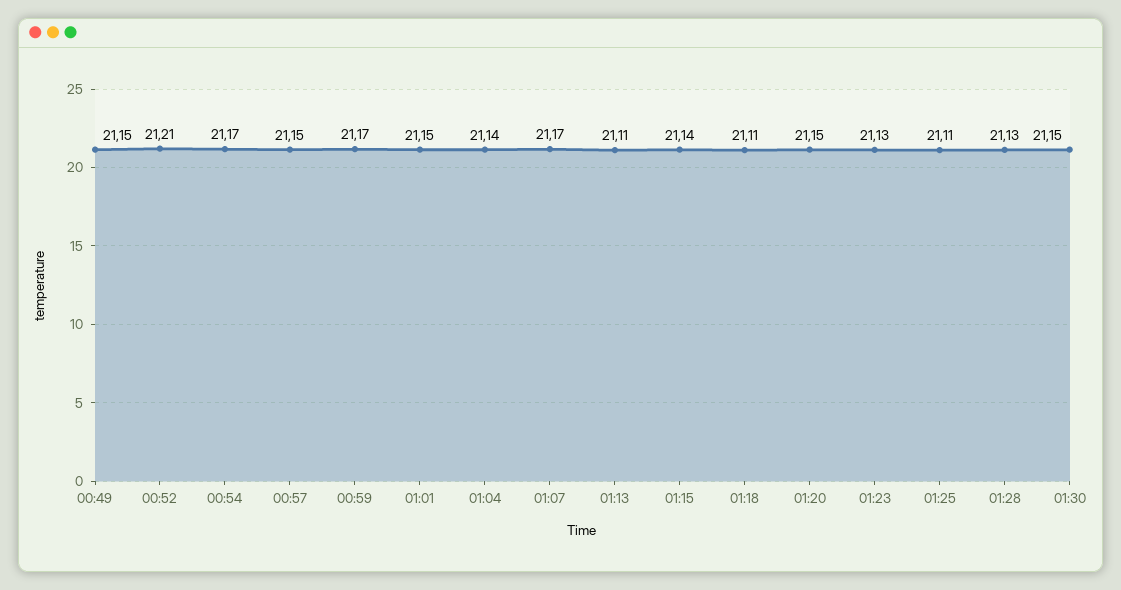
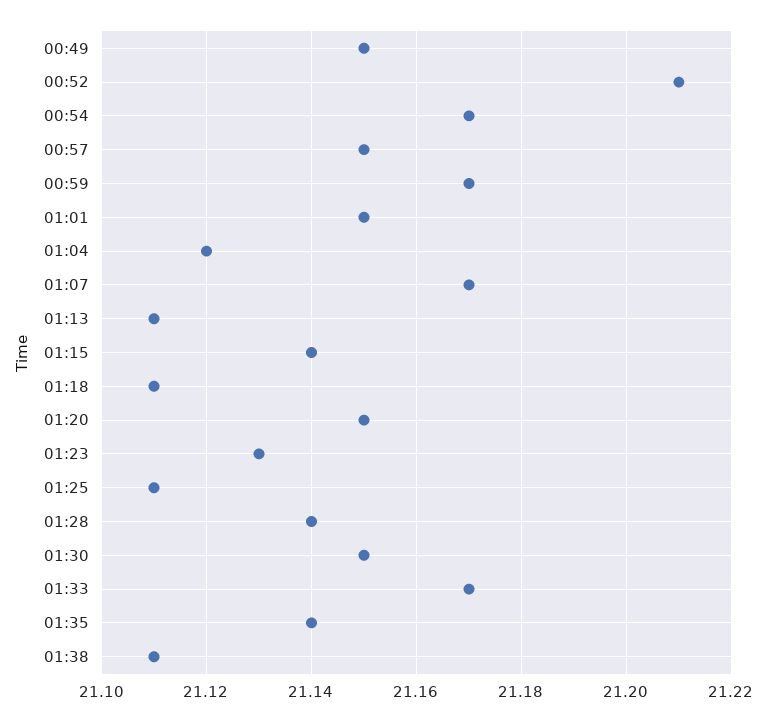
01:04: 21.14 -> 21.12
01:28: 21.13 -> 21.14
01:33: none -> 21.17
01:35: none -> 21.14
01:38: none -> 21.11

